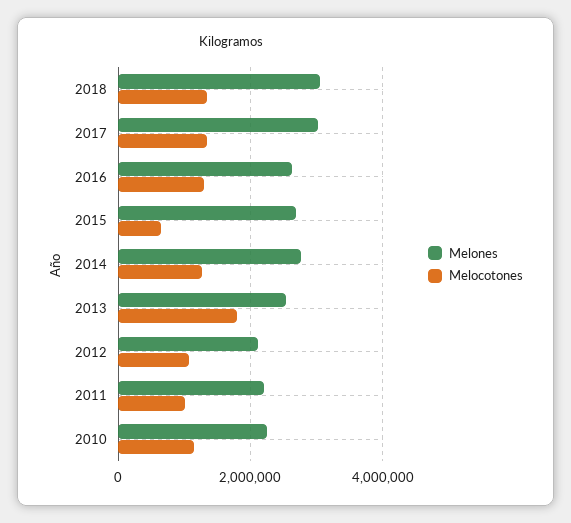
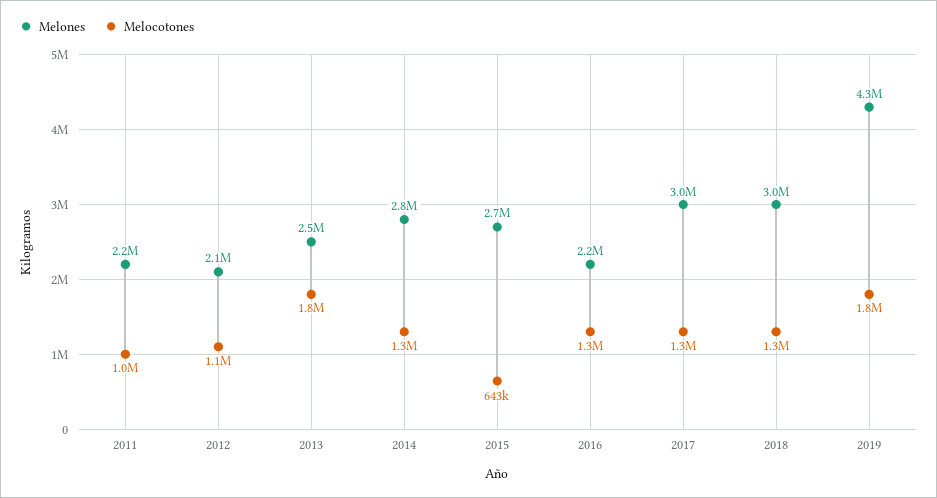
Melones, 2016: 2600000 -> 2200000
Melones, 2010: 2200000 -> none
Melocotones, 2010: 1200000 -> none
Melones, 2019: none -> 4300000
Melocotones, 2019: none -> 1800000

